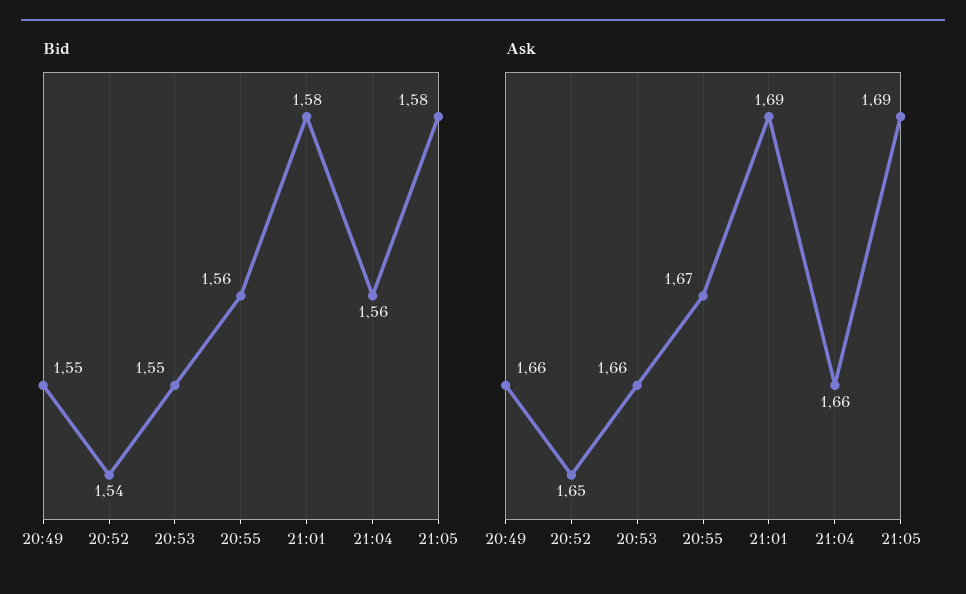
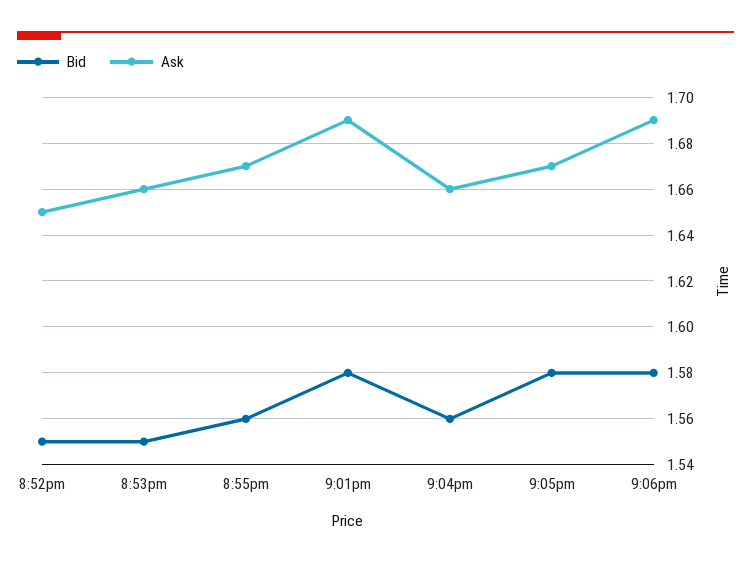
Bid, 20:49: 1.55 -> none
Bid, 20:52: 1.54 -> 1.55
Ask, 20:49: 1.66 -> none
Ask, 21:05: 1.69 -> 1.67
Bid, 9:06pm: none -> 1.58
Ask, 9:06pm: none -> 1.69

